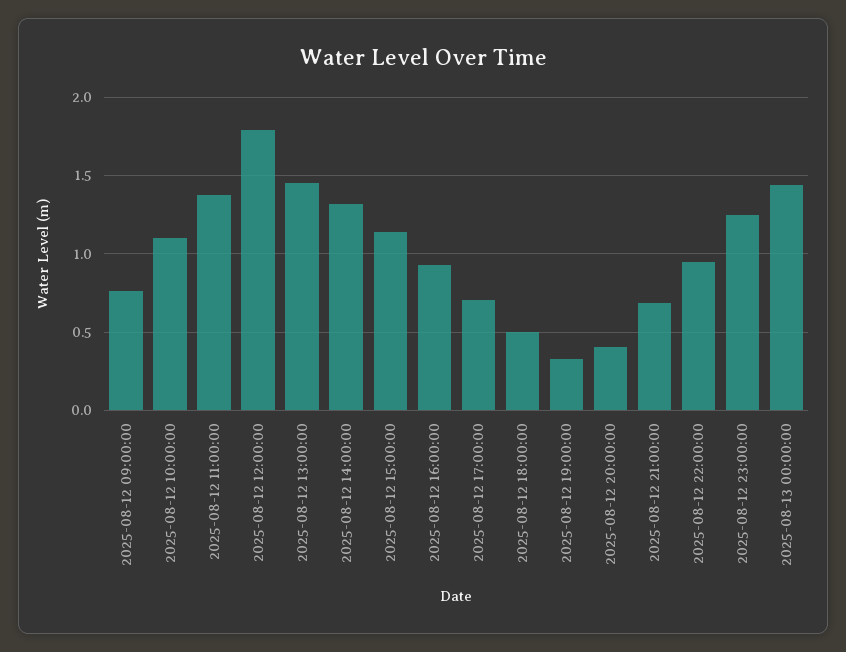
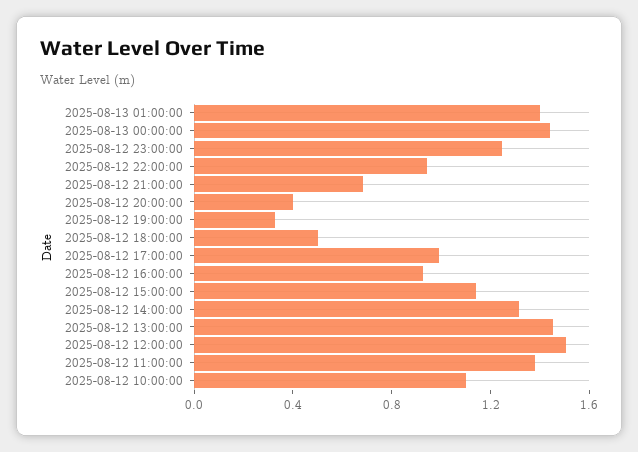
2025-08-12 09:00:00: 0.75 -> none
2025-08-12 12:00:00: 1.8 -> 1.5
2025-08-12 17:00:00: 0.7 -> 1
2025-08-13 01:00:00: none -> 1.4

